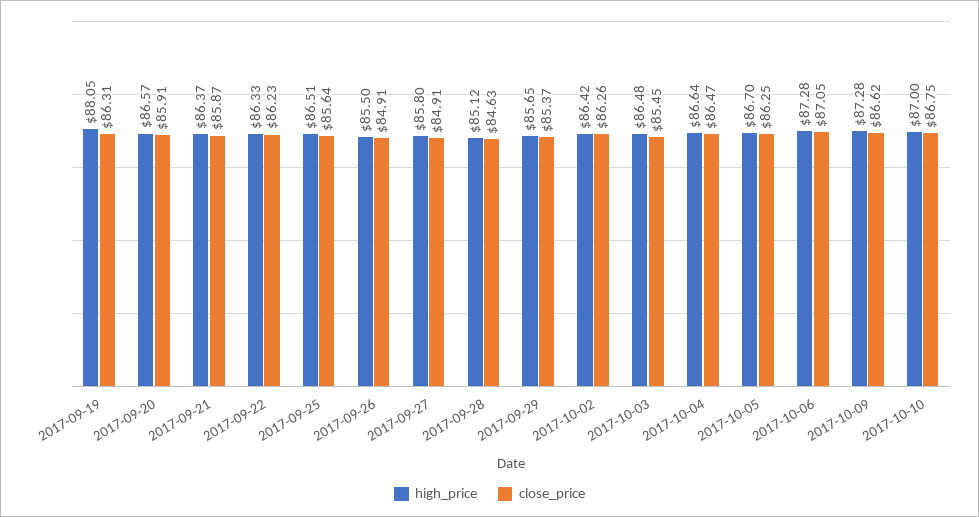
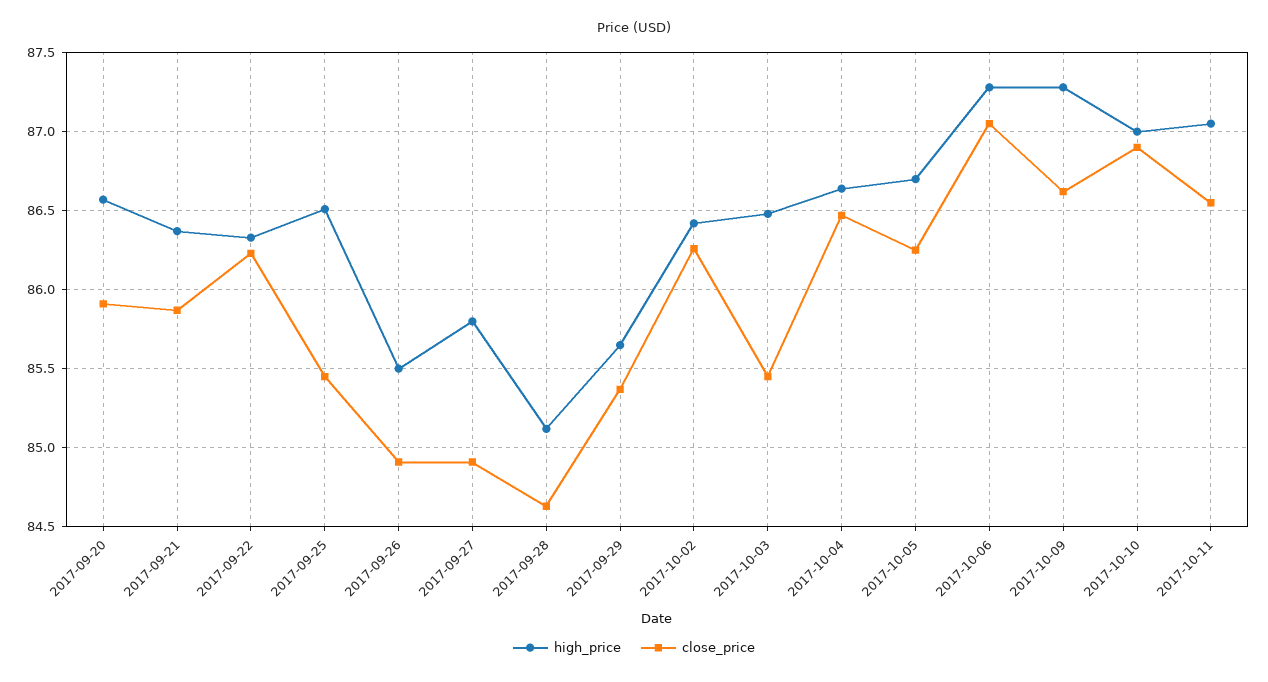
high_price, 2017-09-19: 88.05 -> none
close_price, 2017-09-19: 86.31 -> none
close_price, 2017-09-25: 85.64 -> 85.45
close_price, 2017-10-10: 86.75 -> 86.9
high_price, 2017-10-11: none -> 87.05
close_price, 2017-10-11: none -> 86.55

